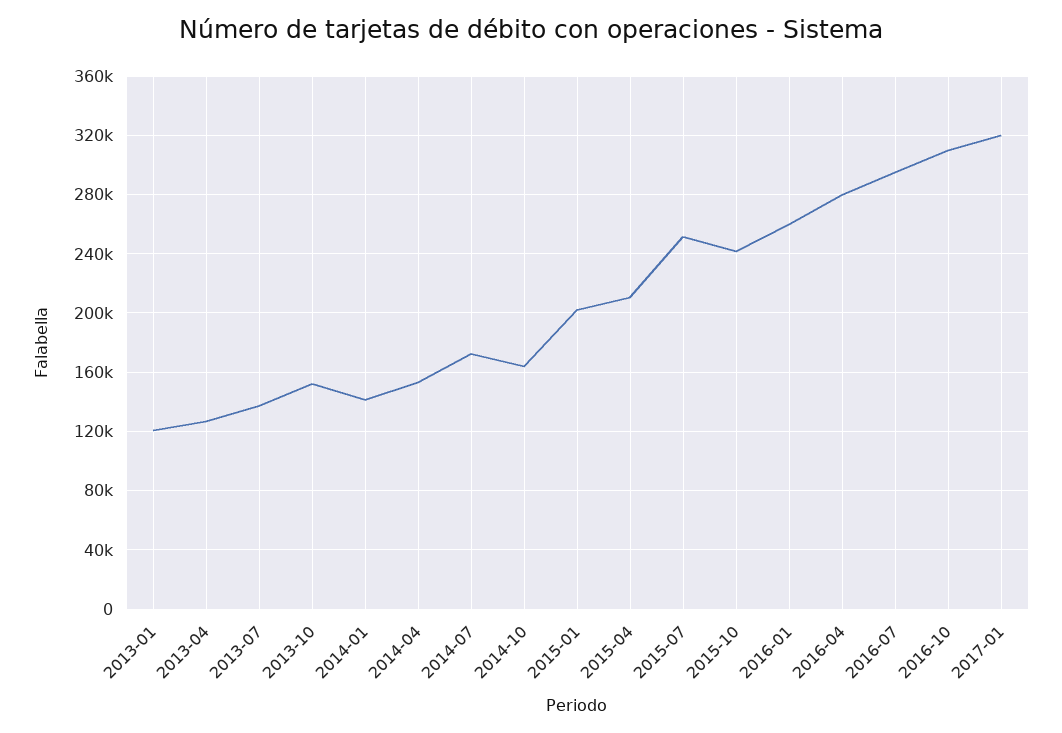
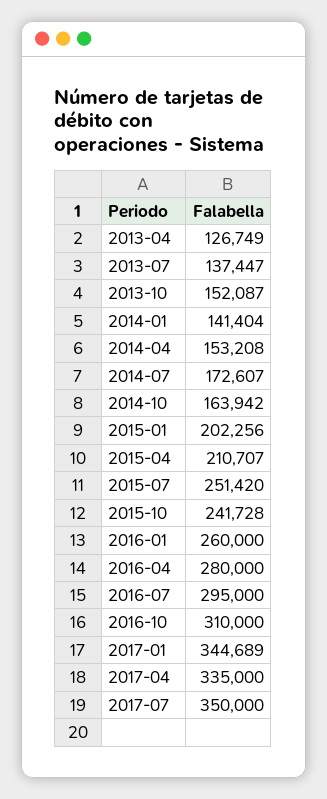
2013-01: 120000 -> none
2017-01: 320000 -> 344689
2017-04: none -> 335000
2017-07: none -> 350000

